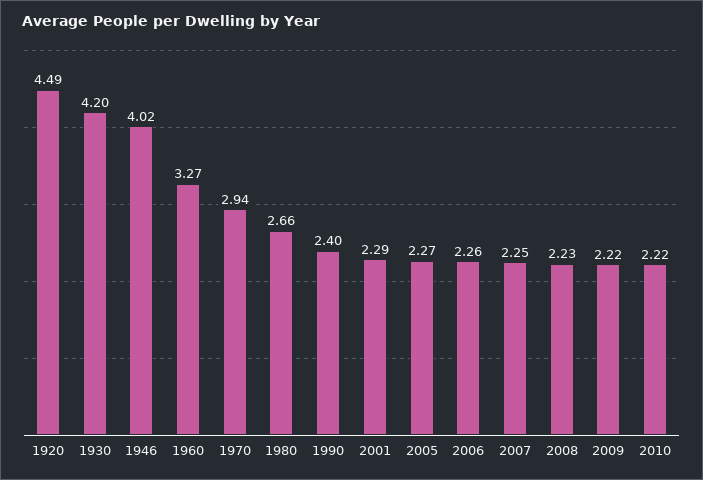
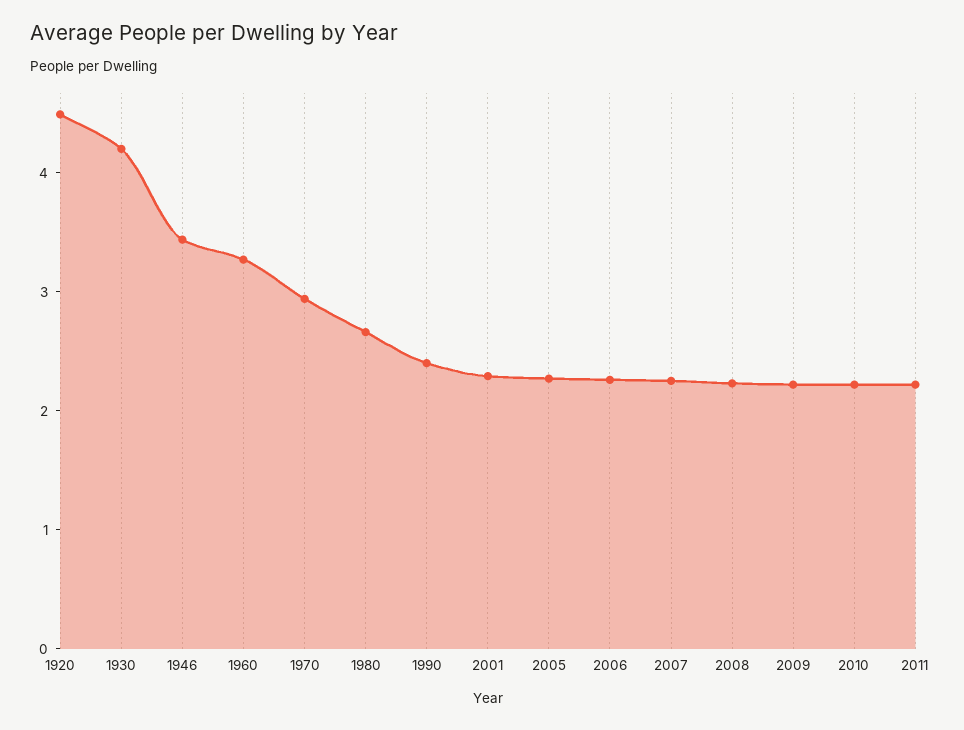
1946: 4.02 -> 3.4
2011: none -> 2.2

